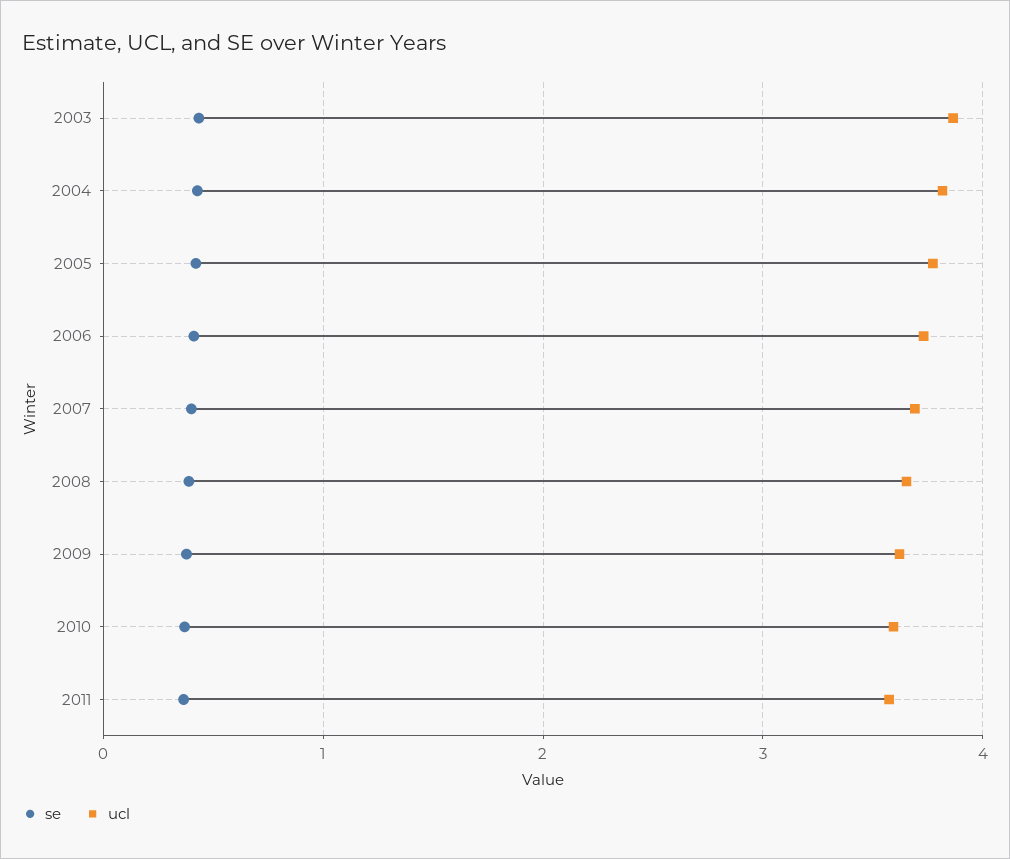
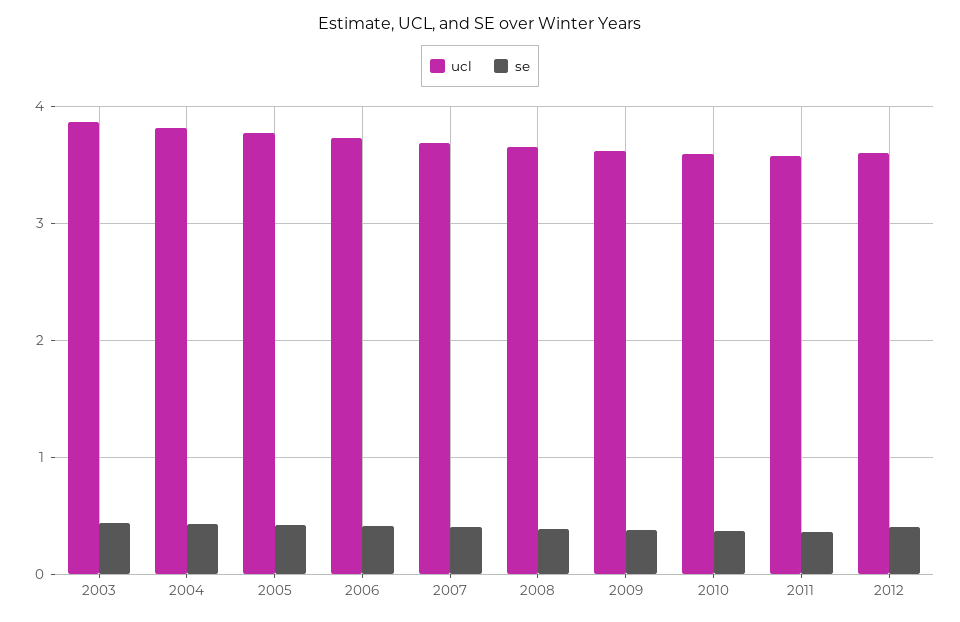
ucl, 2012: none -> 3.6
se, 2012: none -> 0.4

